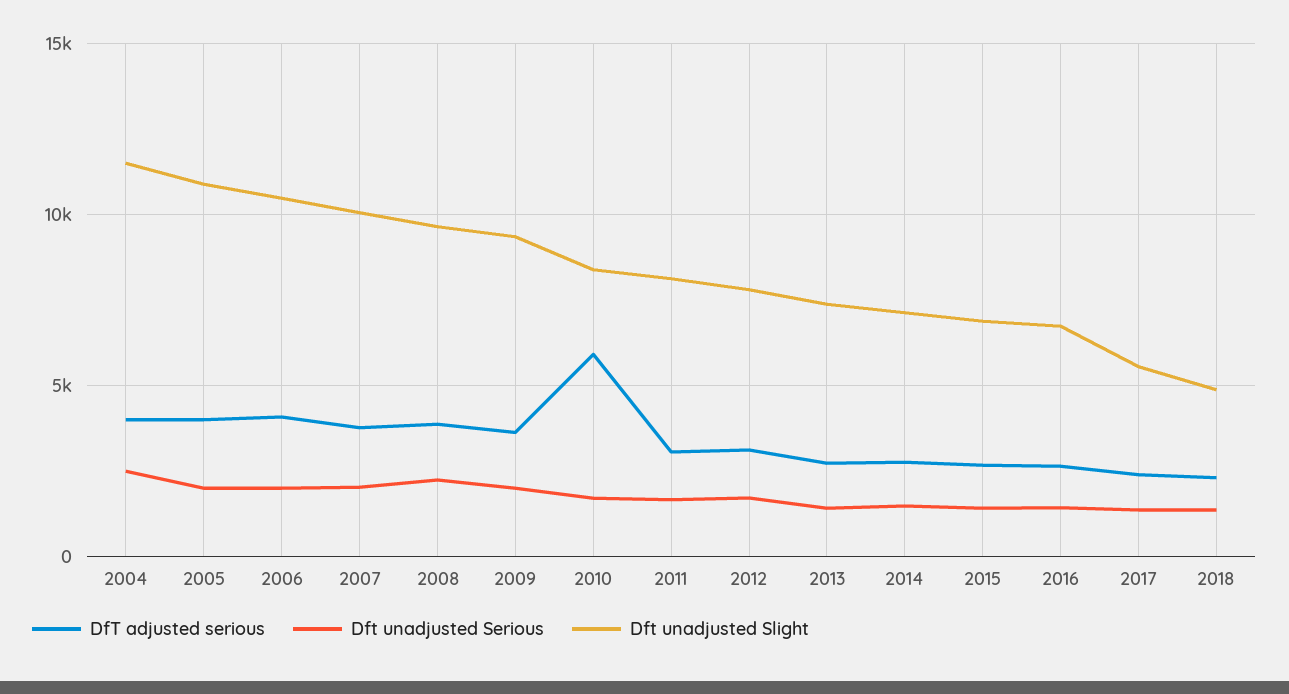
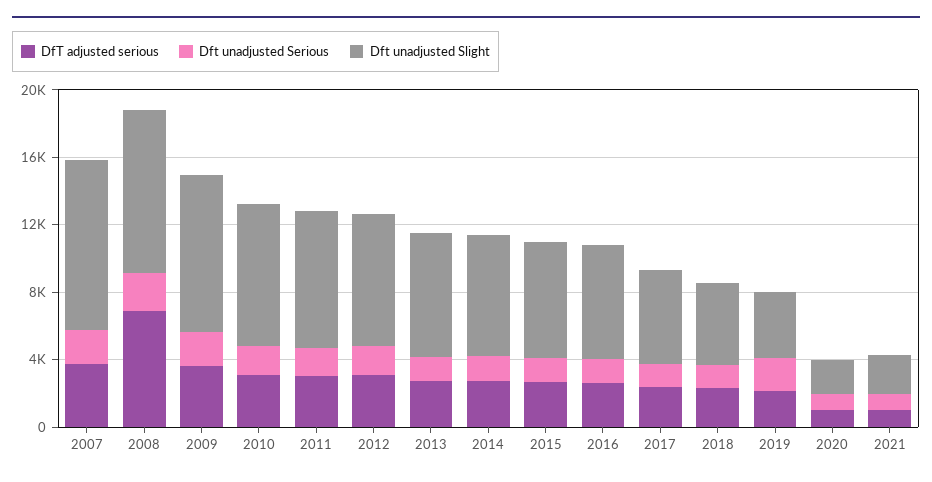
DfT adjusted serious, 2004: 4000 -> none
Dft unadjusted Serious, 2004: 2500 -> none
Dft unadjusted Slight, 2004: 11500 -> none
DfT adjusted serious, 2005: 4000 -> none
Dft unadjusted Serious, 2005: 2000 -> none
Dft unadjusted Slight, 2005: 11000 -> none
DfT adjusted serious, 2006: 4000 -> none
Dft unadjusted Serious, 2006: 2000 -> none
Dft unadjusted Slight, 2006: 10500 -> none
DfT adjusted serious, 2008: 4000 -> 7000
DfT adjusted serious, 2010: 6000 -> 3000
DfT adjusted serious, 2019: none -> 2000
Dft unadjusted Serious, 2019: none -> 2000
Dft unadjusted Slight, 2019: none -> 4000
DfT adjusted serious, 2020: none -> 1000
Dft unadjusted Serious, 2020: none -> 1000
Dft unadjusted Slight, 2020: none -> 2000
DfT adjusted serious, 2021: none -> 1000
Dft unadjusted Serious, 2021: none -> 1000
Dft unadjusted Slight, 2021: none -> 2000

